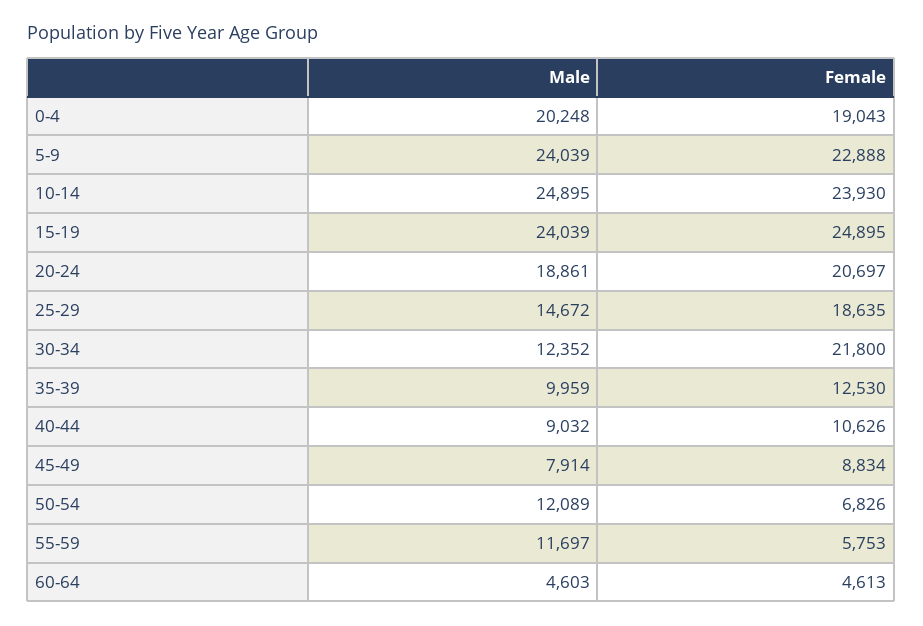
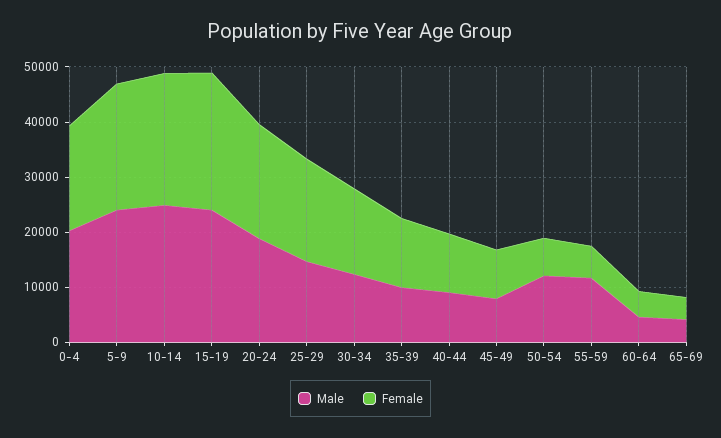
Female, 30-34: 21800 -> 16000
Male, 65-69: none -> 4000
Female, 65-69: none -> 4000

